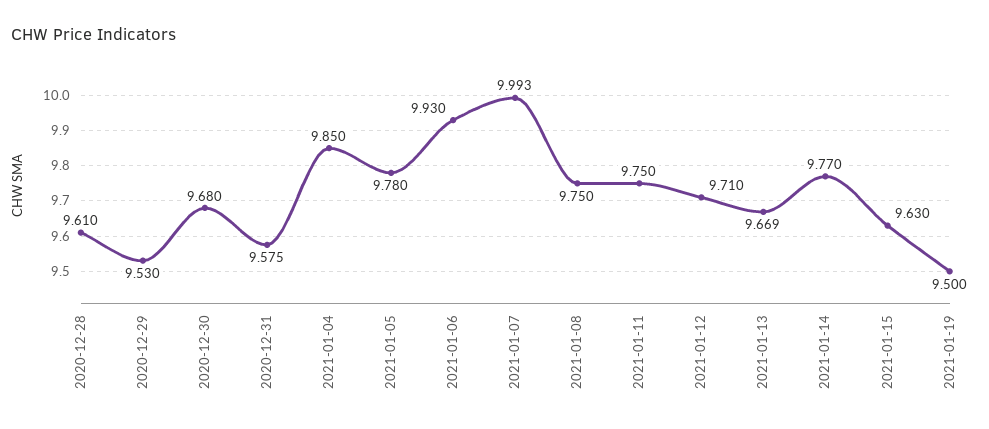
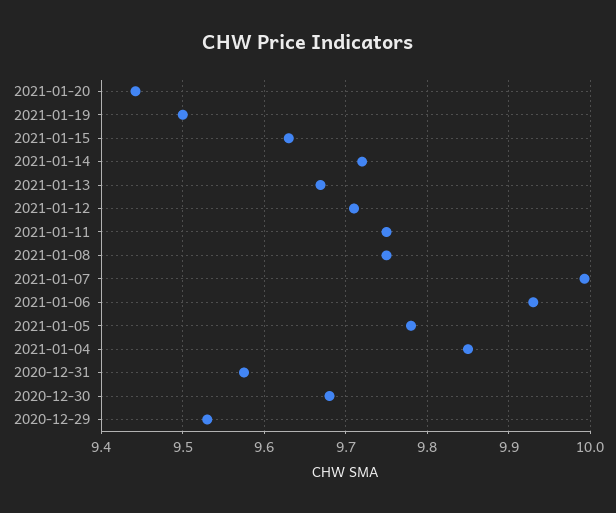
2020-12-28: 9.61 -> none
2021-01-14: 9.77 -> 9.72
2021-01-20: none -> 9.44

